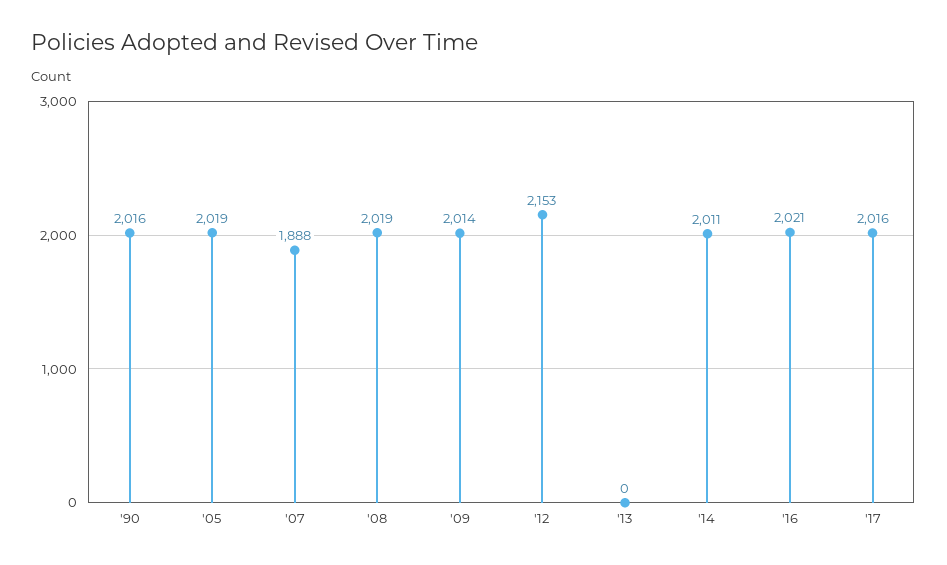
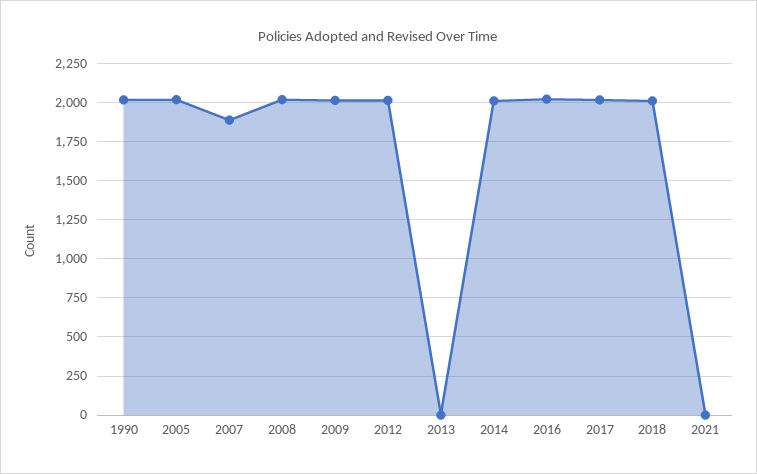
'12: 2153 -> 2000
2018: none -> 2000
2021: none -> 0

